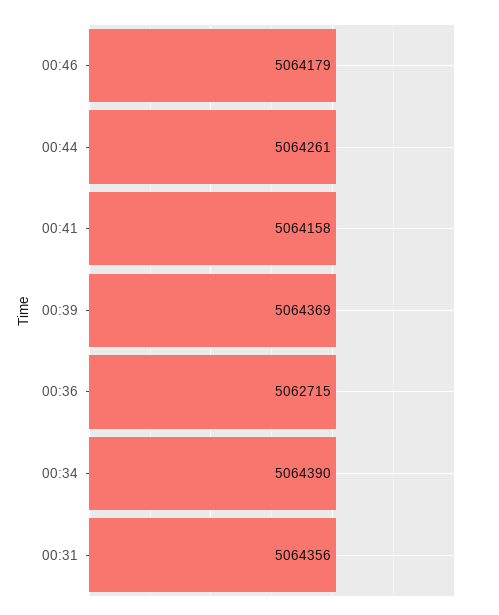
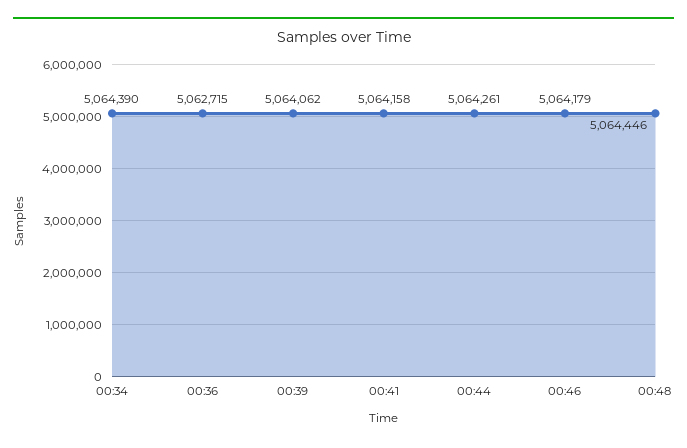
00:39: 5064369 -> 5064062
00:31: 5064356 -> none
00:48: none -> 5064446

